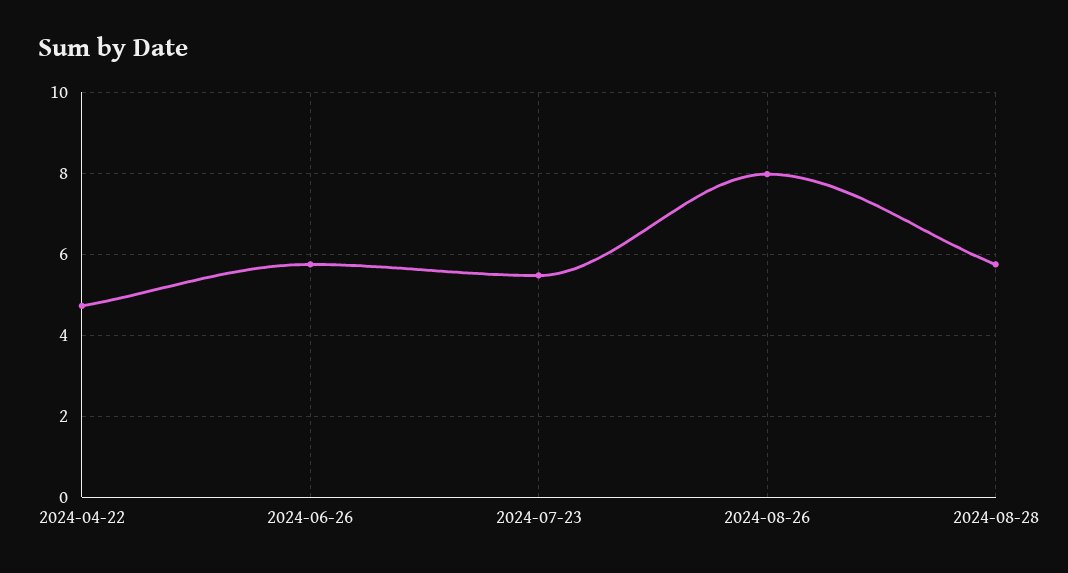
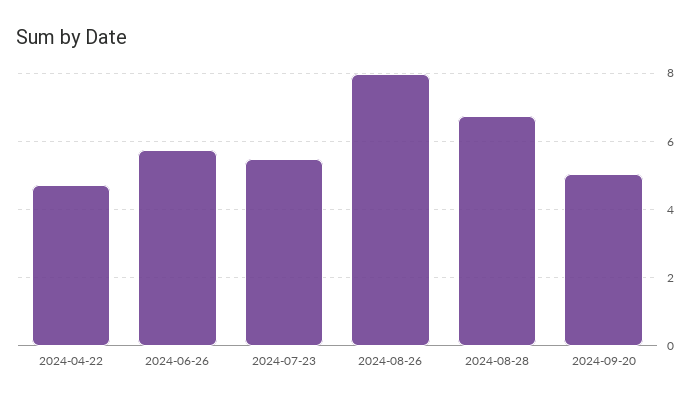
2024-08-28: 5.8 -> 6.8
2024-09-20: none -> 5

